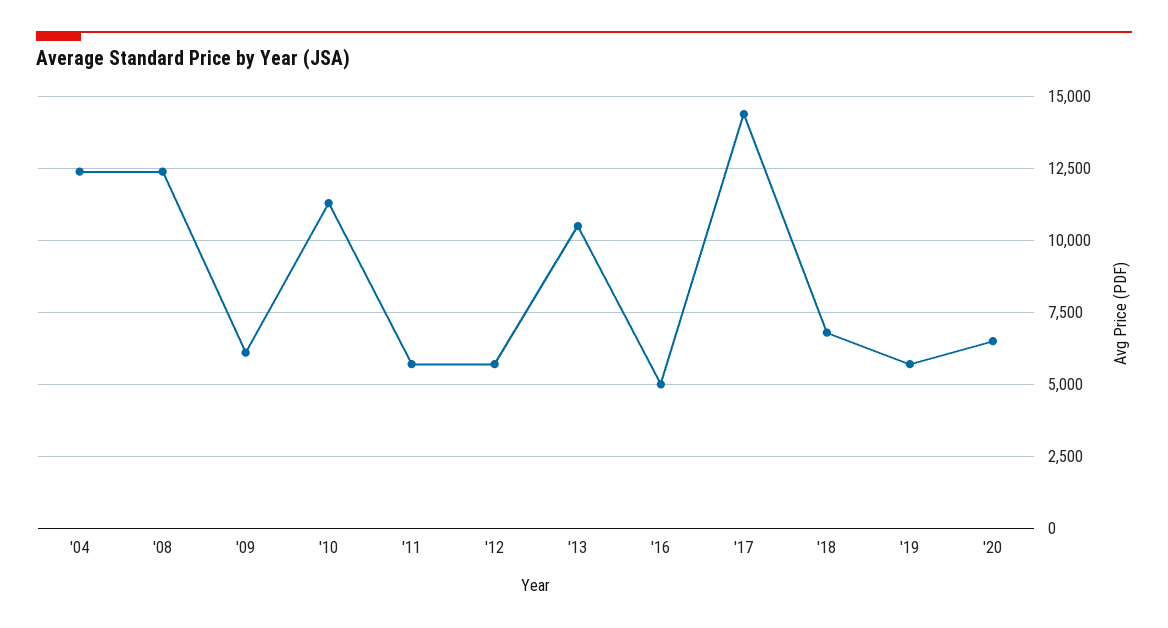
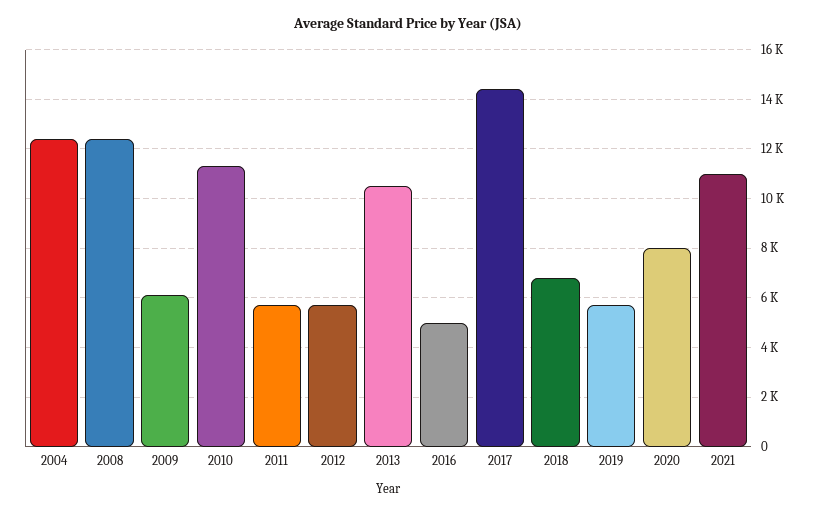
'20: 6500 -> 8000
2021: none -> 11000

